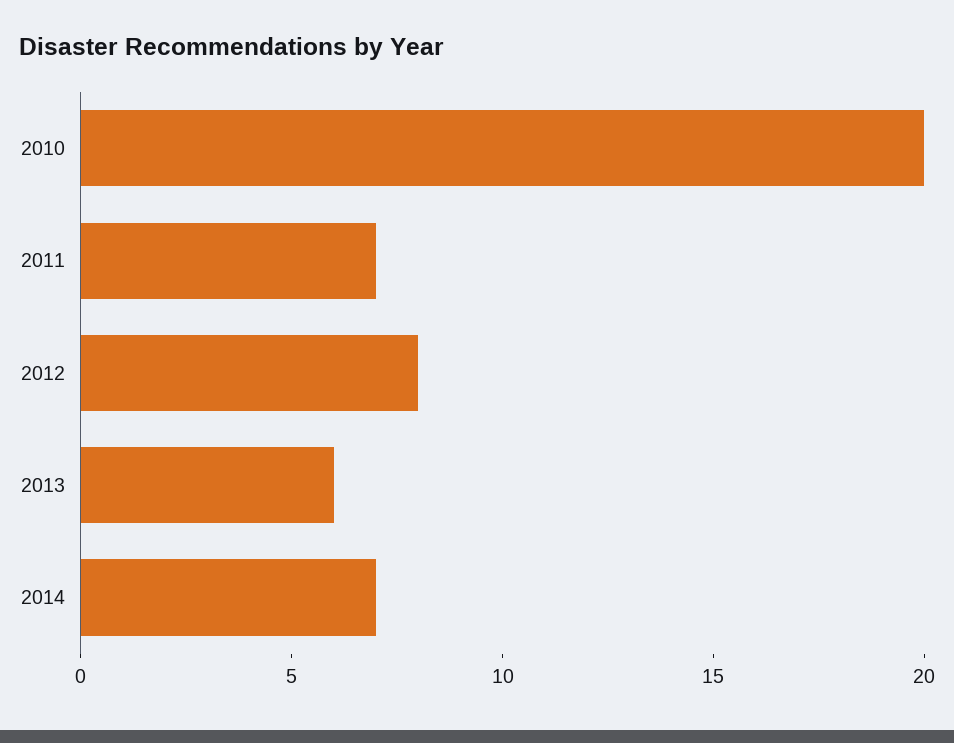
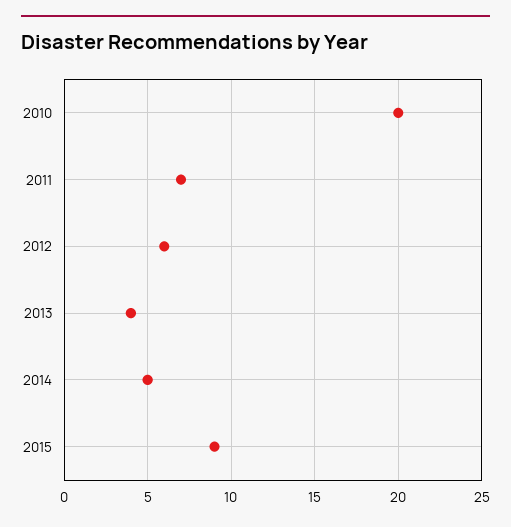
2012: 8 -> 6
2013: 6 -> 4
2014: 7 -> 5
2015: none -> 9

